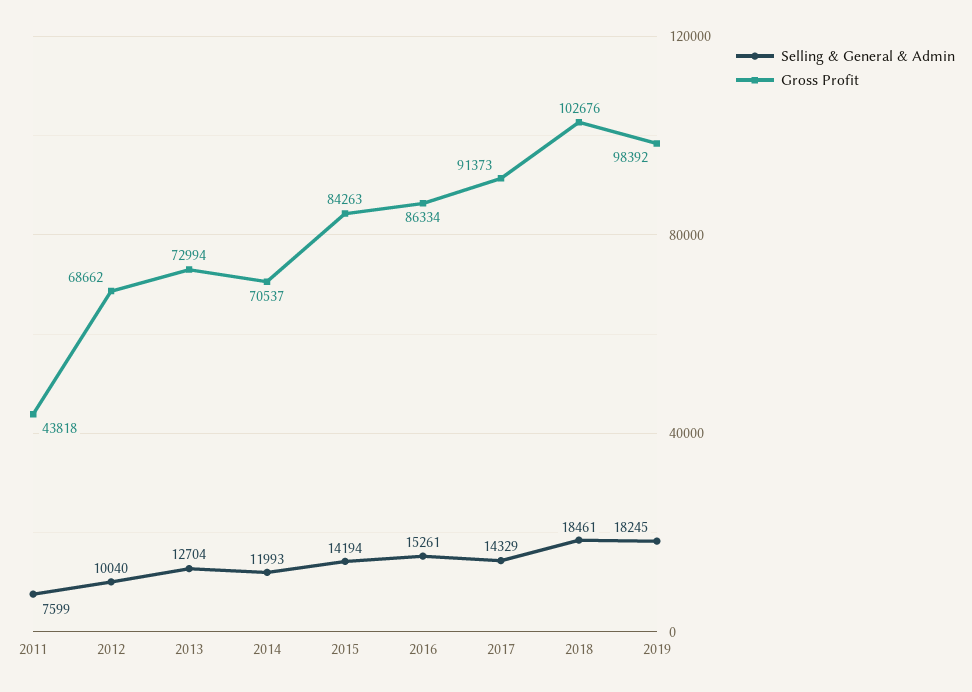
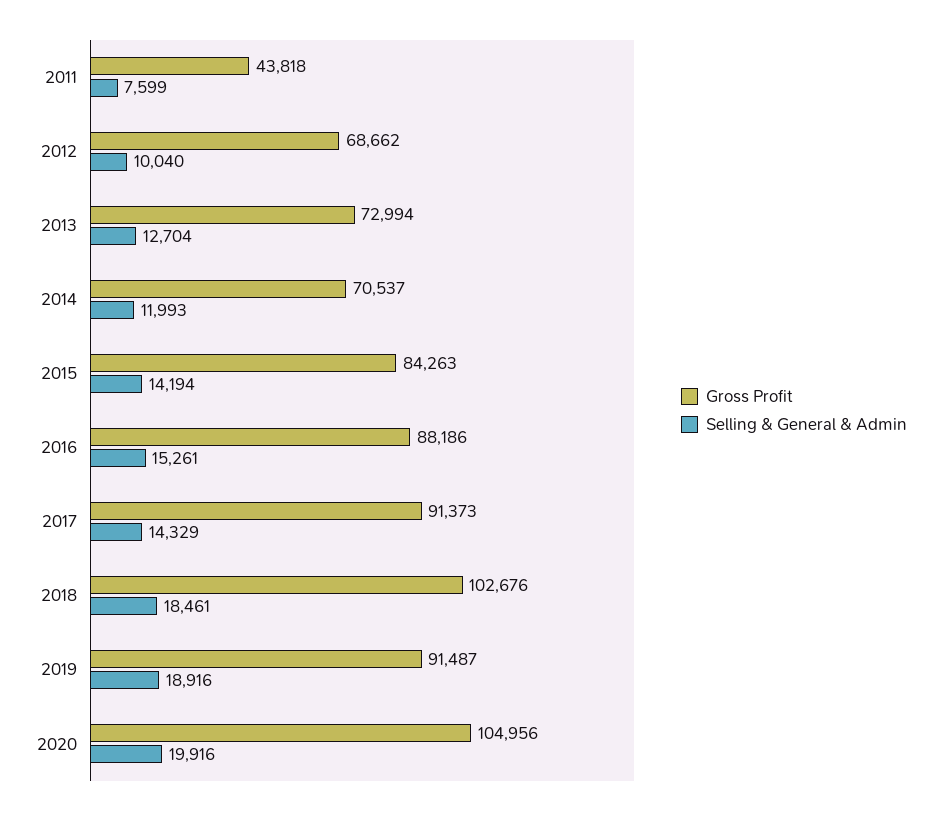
Gross Profit, 2016: 86334 -> 88186
Selling & General & Admin, 2019: 18245 -> 18916
Gross Profit, 2019: 98392 -> 91487
Gross Profit, 2020: none -> 104956
Selling & General & Admin, 2020: none -> 19916

